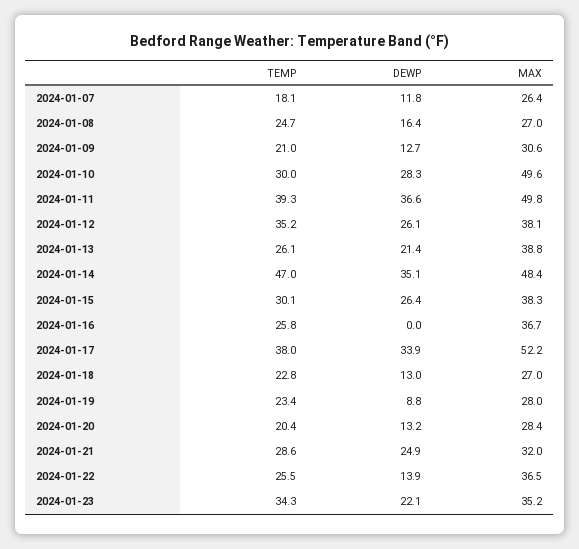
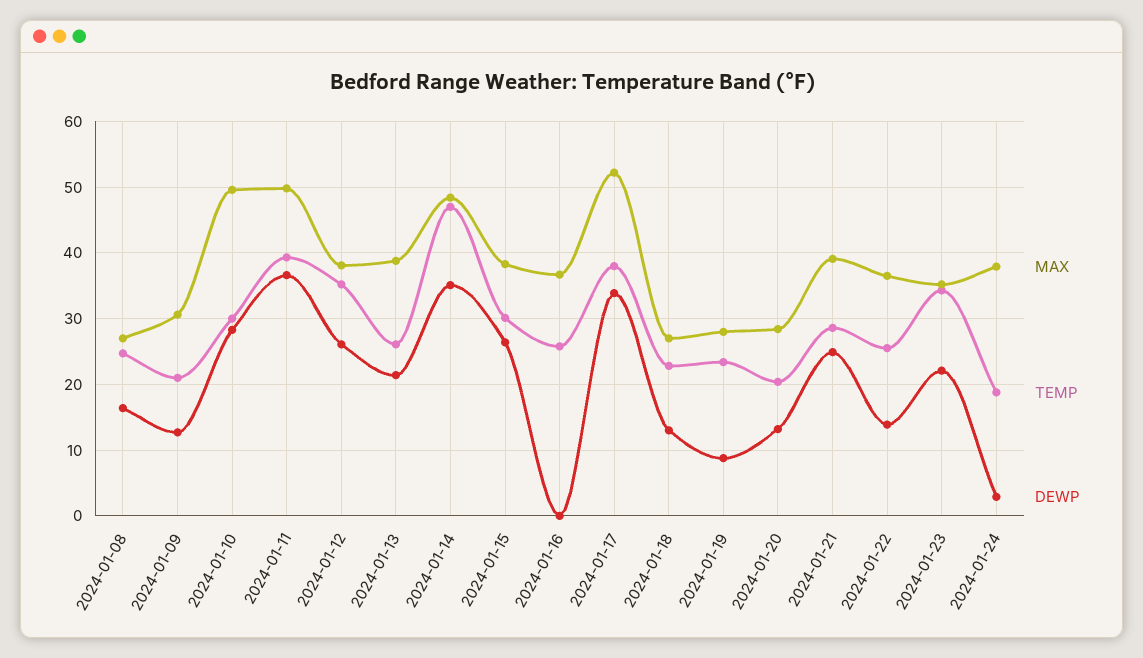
TEMP, 2024-01-07: 18.1 -> none
DEWP, 2024-01-07: 11.8 -> none
MAX, 2024-01-07: 26.4 -> none
MAX, 2024-01-21: 32 -> 39
MAX, 2024-01-24: none -> 38
TEMP, 2024-01-24: none -> 19
DEWP, 2024-01-24: none -> 3

